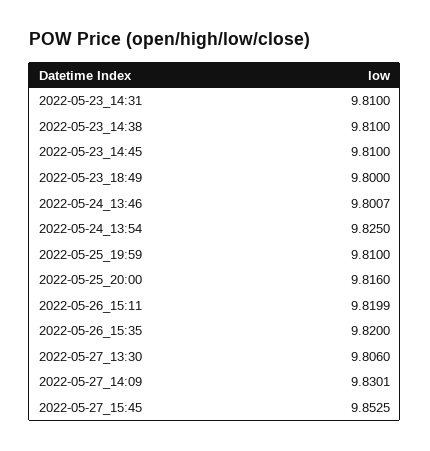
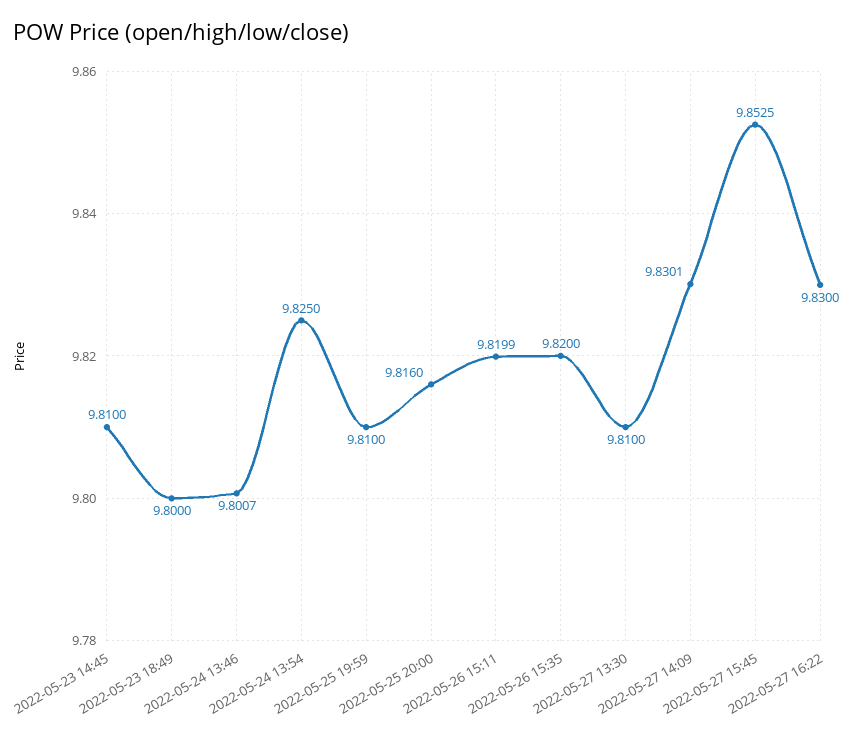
2022-05-23_14:31: 9.81 -> none
2022-05-23_14:38: 9.81 -> none
2022-05-27_13:30: 9.806 -> 9.81
2022-05-27 16:22: none -> 9.83

